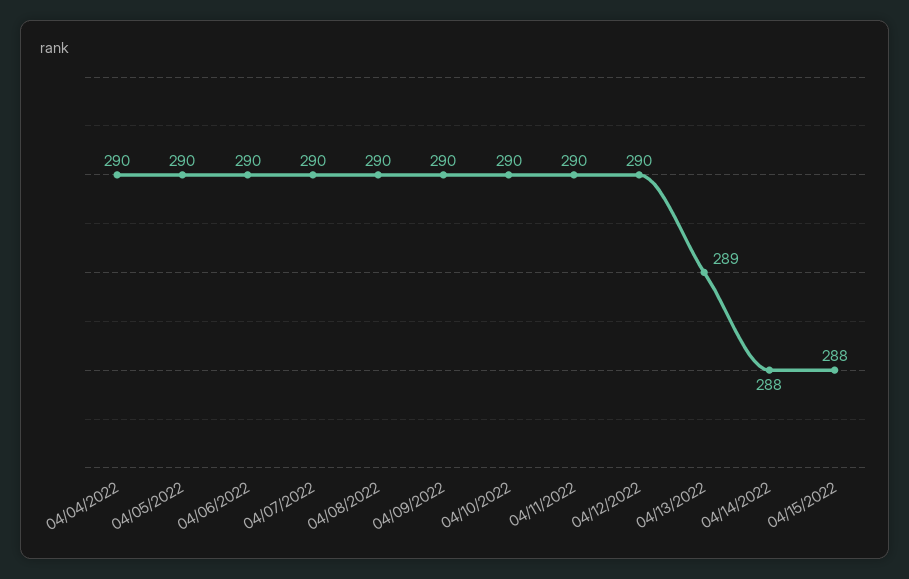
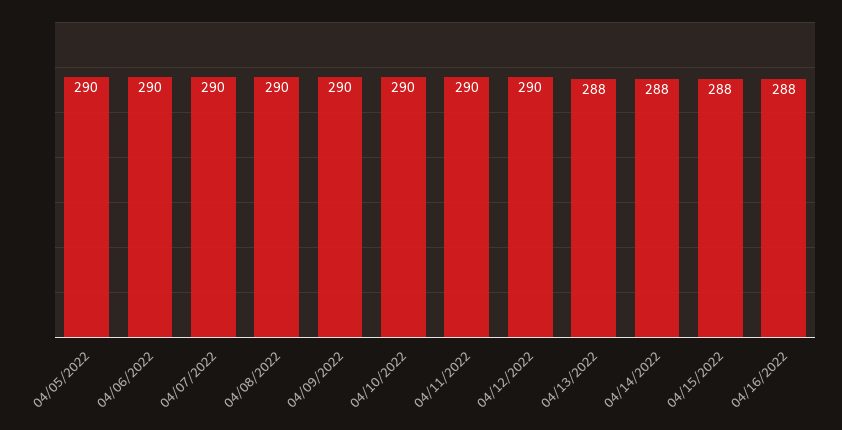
04/04/2022: 290 -> none
04/13/2022: 289 -> 288
04/16/2022: none -> 288

